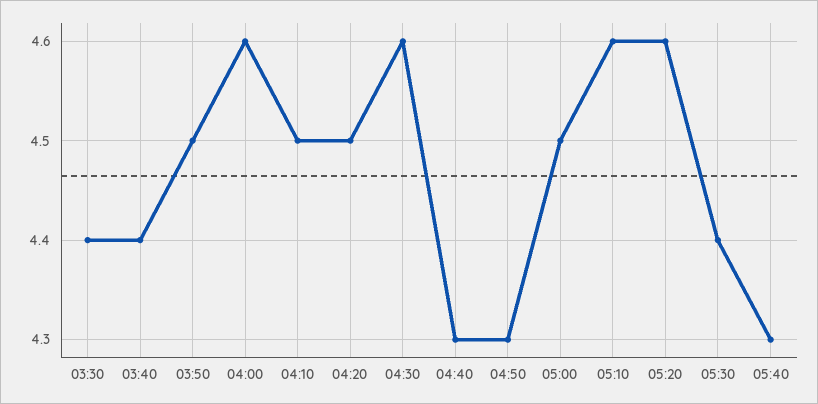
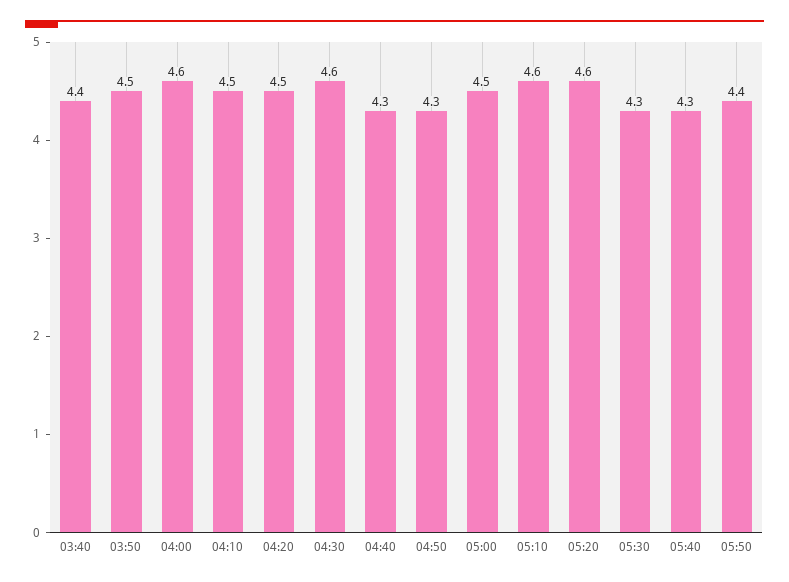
03:30: 4.4 -> none
05:30: 4.4 -> 4.3
05:50: none -> 4.4

